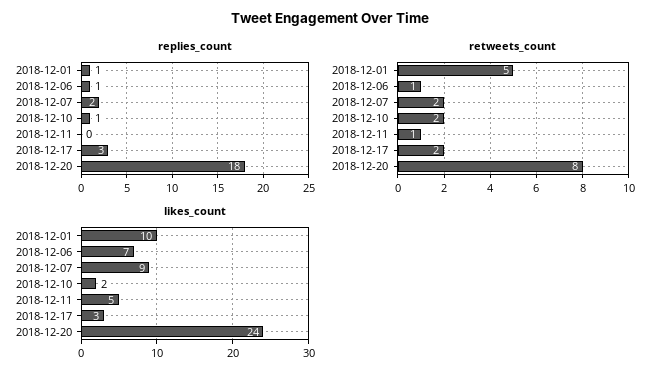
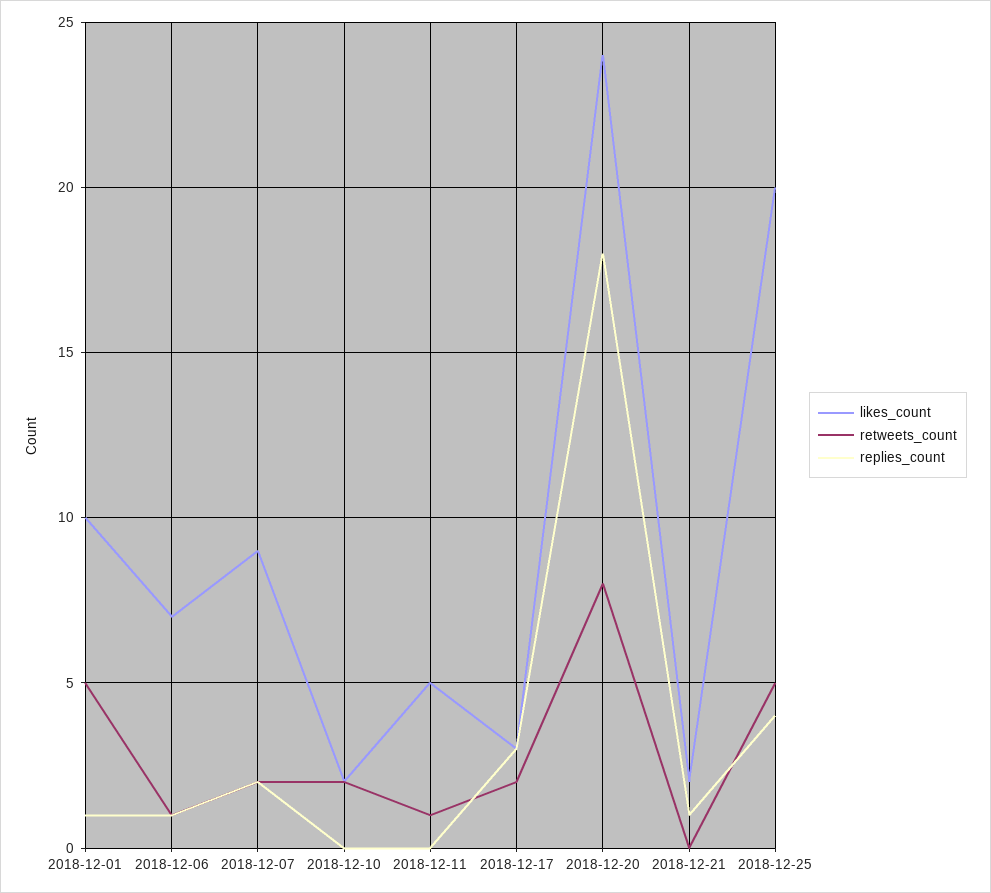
replies_count, 2018-12-10: 1 -> 0
likes_count, 2018-12-21: none -> 2
retweets_count, 2018-12-21: none -> 0
replies_count, 2018-12-21: none -> 1
likes_count, 2018-12-25: none -> 20
retweets_count, 2018-12-25: none -> 5
replies_count, 2018-12-25: none -> 4

